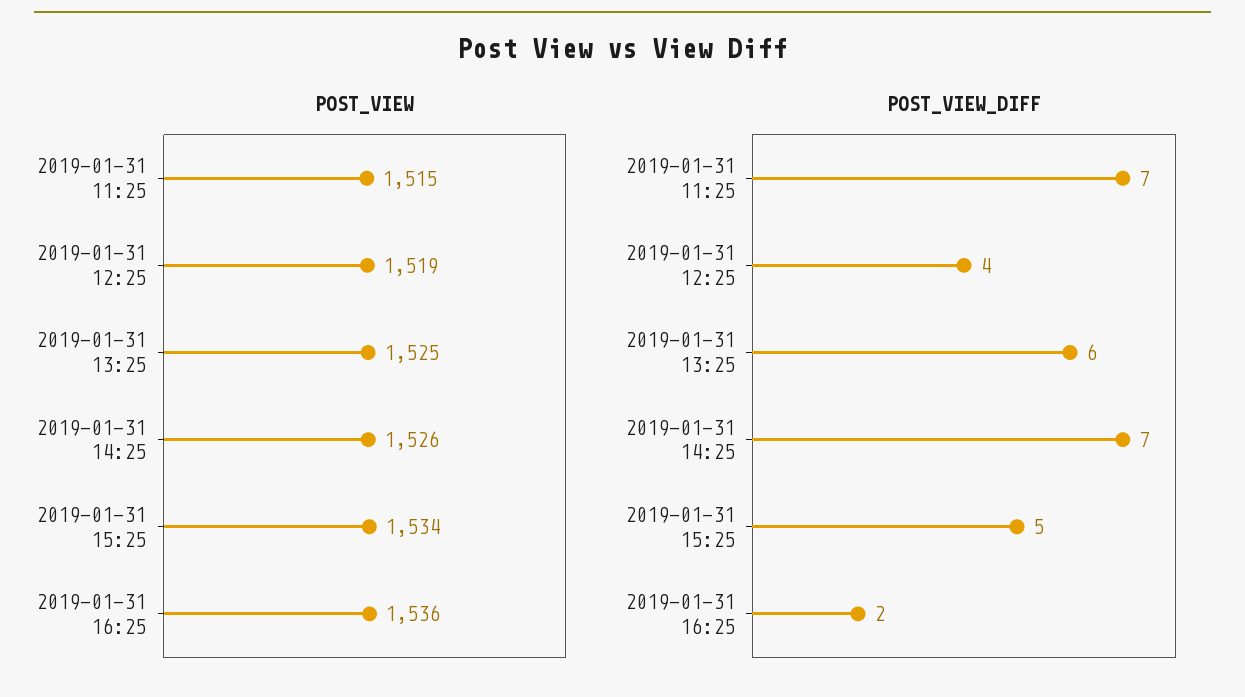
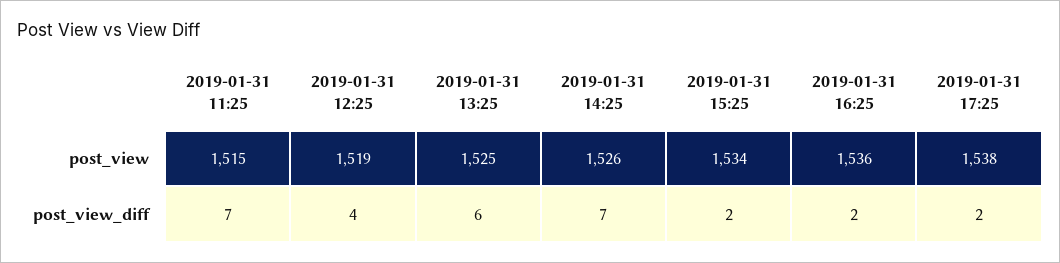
POST_VIEW_DIFF, 2019-01-31 15:25: 5 -> 2
POST_VIEW, 2019-01-31 17:25: none -> 1538
POST_VIEW_DIFF, 2019-01-31 17:25: none -> 2

